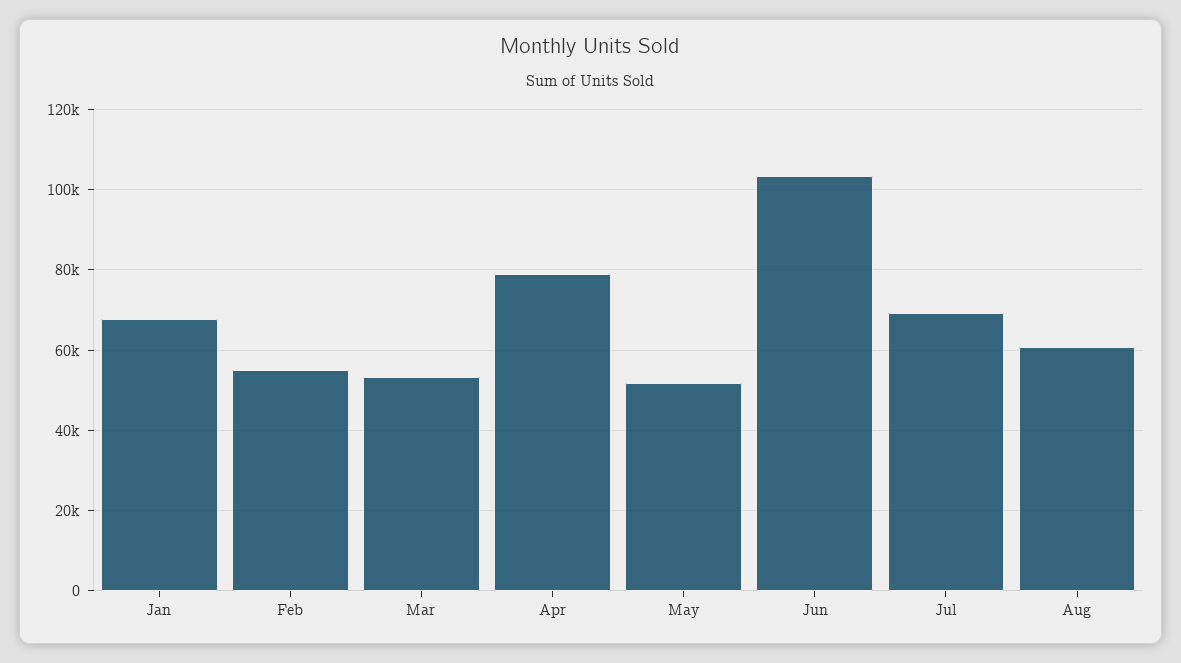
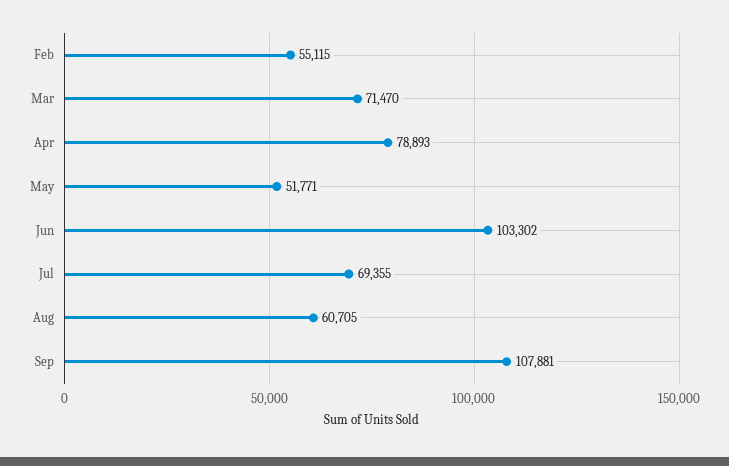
Jan: 68000 -> none
Mar: 54000 -> 71470
Sep: none -> 107881

